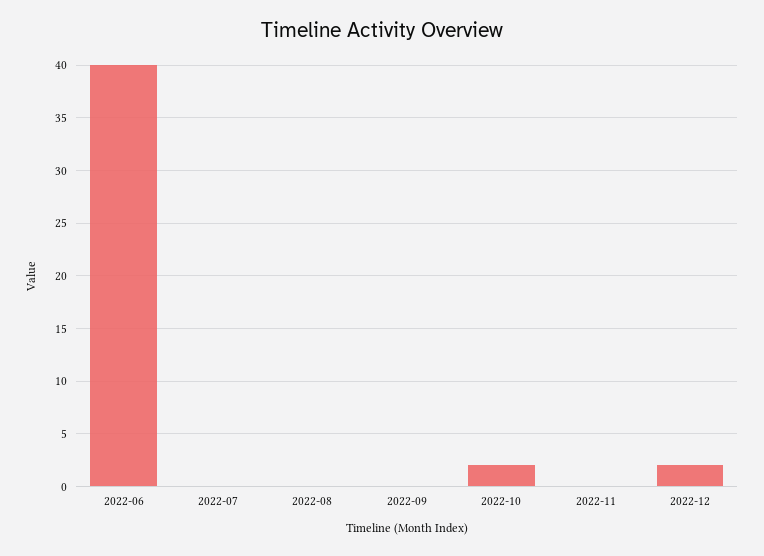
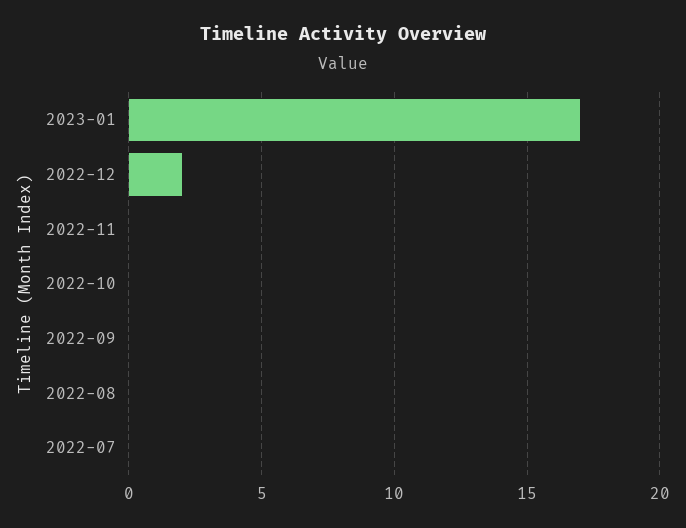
2022-06: 40 -> none
2022-10: 2 -> 0
2023-01: none -> 17

